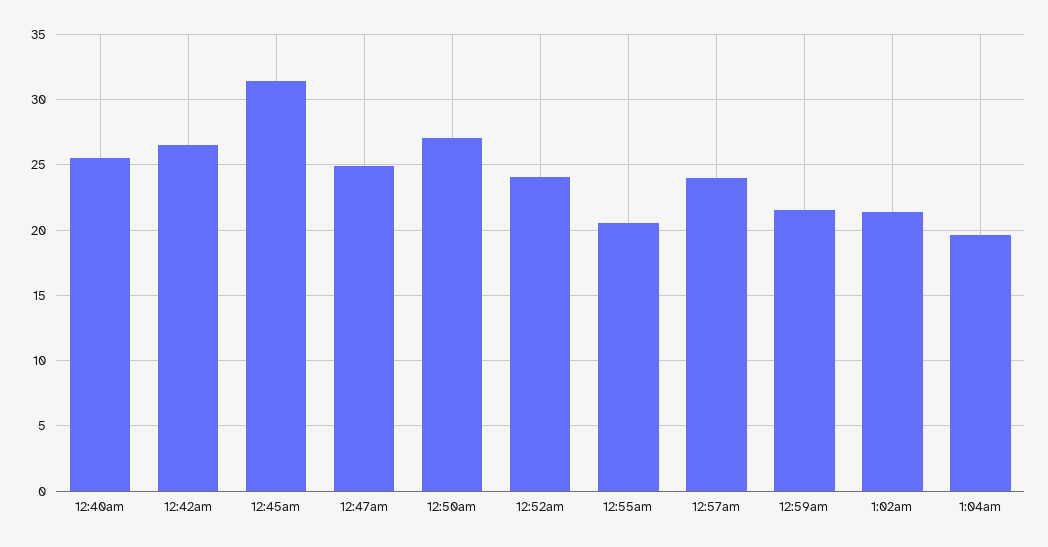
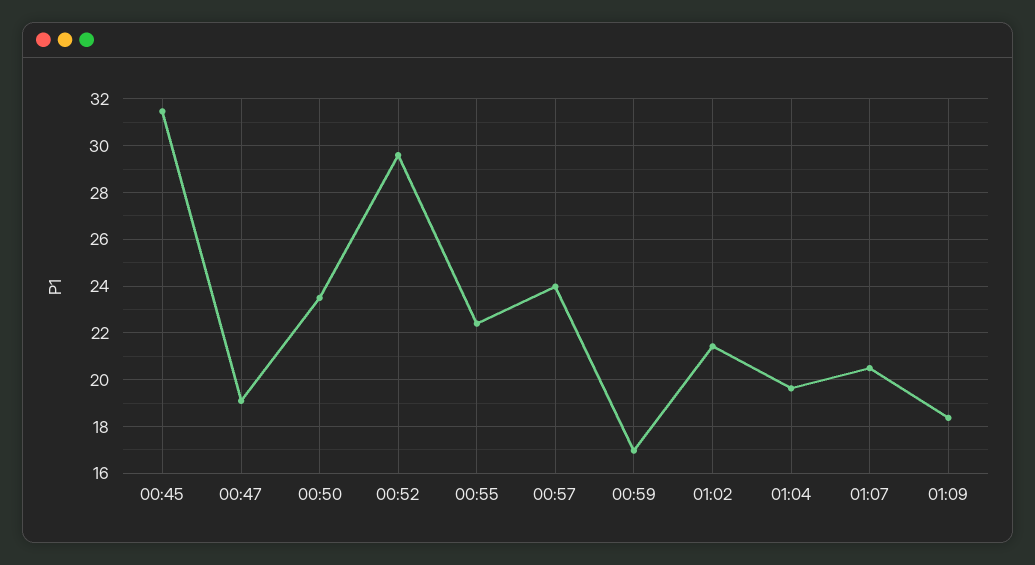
12:40am: 25.5 -> none
12:42am: 26.5 -> none
12:47am: 25 -> 19
12:50am: 27 -> 23.5
12:52am: 24 -> 29.5
12:55am: 20.5 -> 22.5
12:59am: 21.5 -> 17
01:07: none -> 20.5
01:09: none -> 18.5

